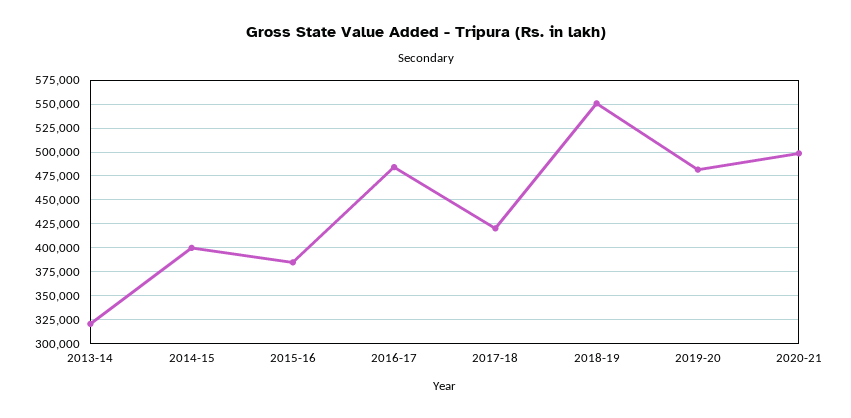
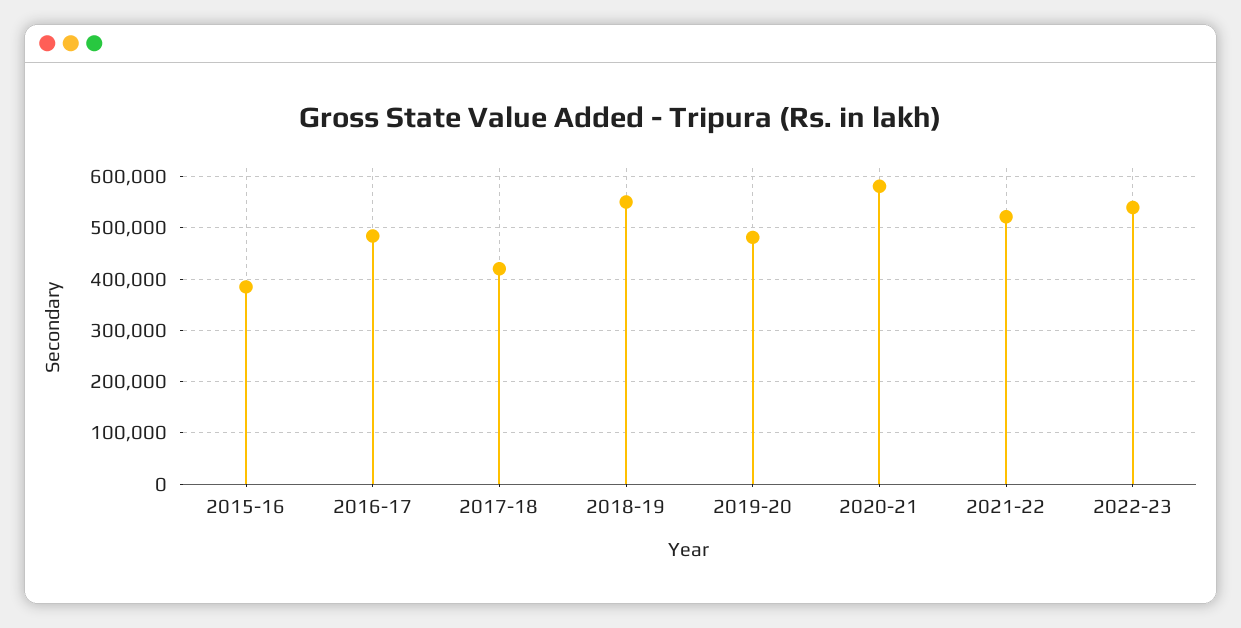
2013-14: 325000 -> none
2014-15: 400000 -> none
2020-21: 500000 -> 580000
2021-22: none -> 520000
2022-23: none -> 540000

